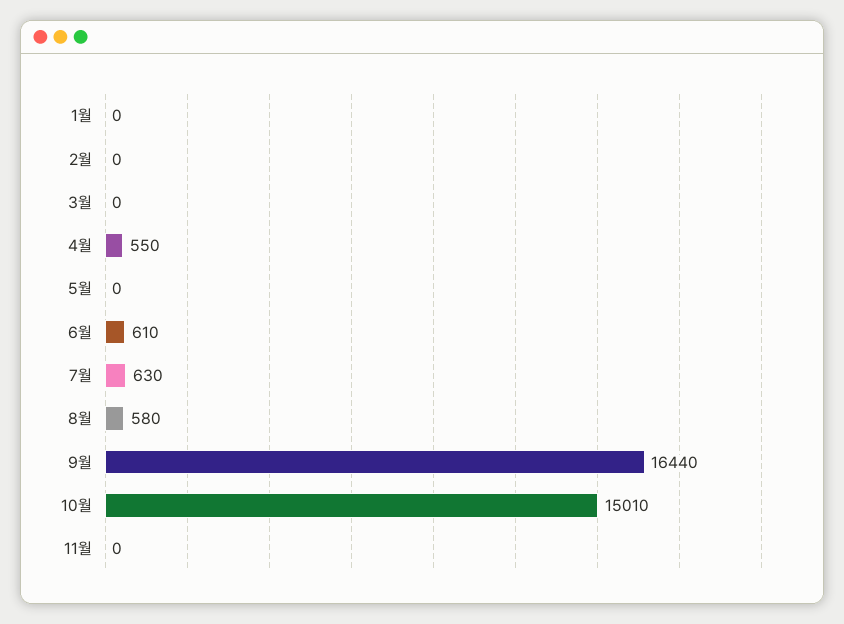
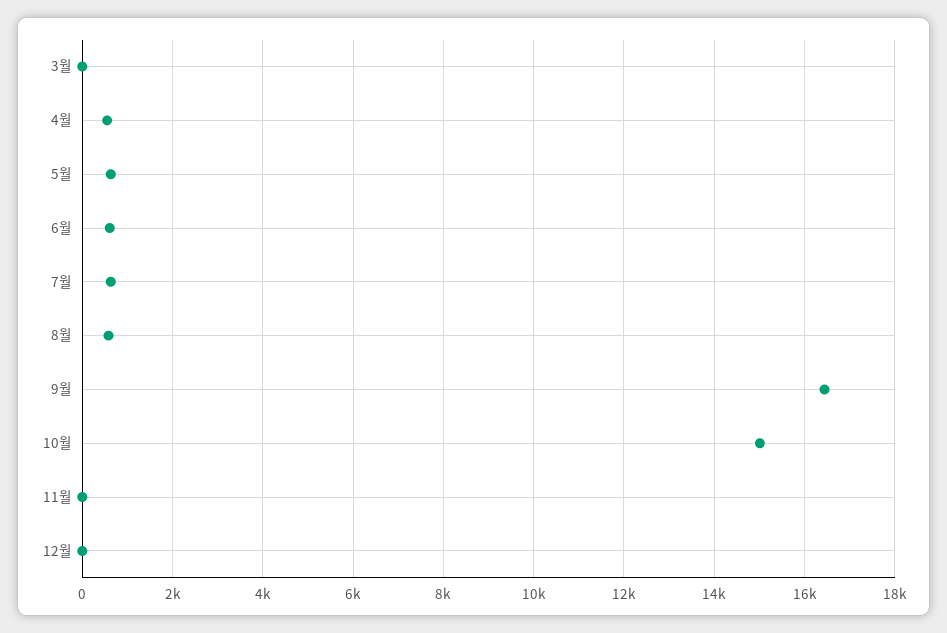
1월: 0 -> none
2월: 0 -> none
5월: 0 -> 600
12월: none -> 0

